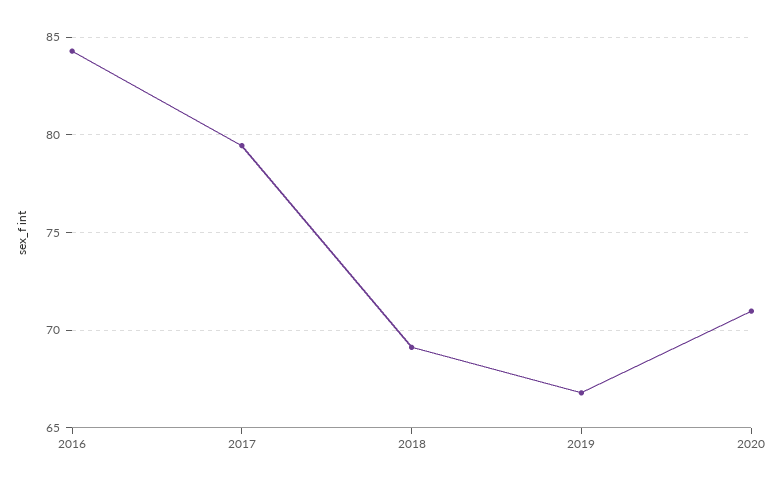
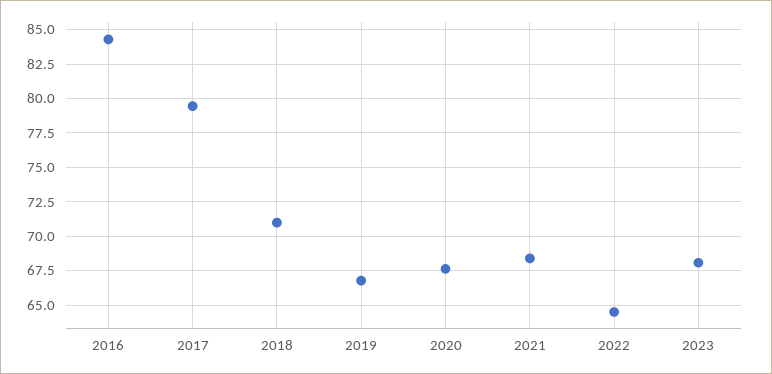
2018: 69 -> 71
2020: 71 -> 67.5
2021: none -> 68.5
2022: none -> 64.5
2023: none -> 68

